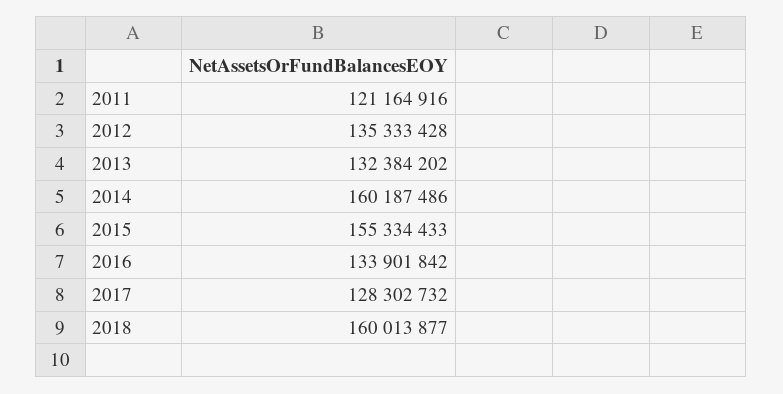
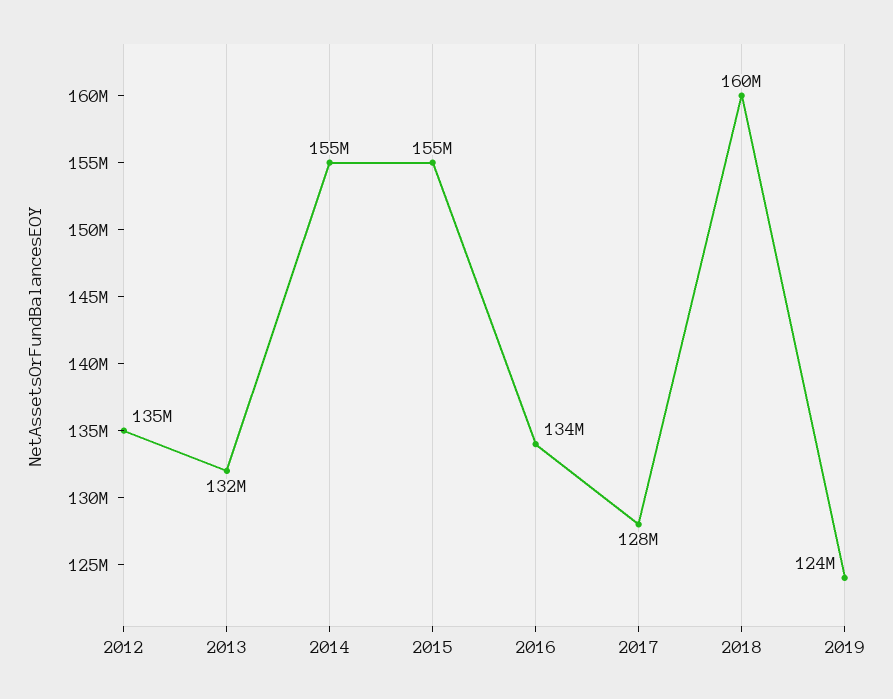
2011: 121164916 -> none
2014: 160187486 -> 155000000
2019: none -> 124000000

